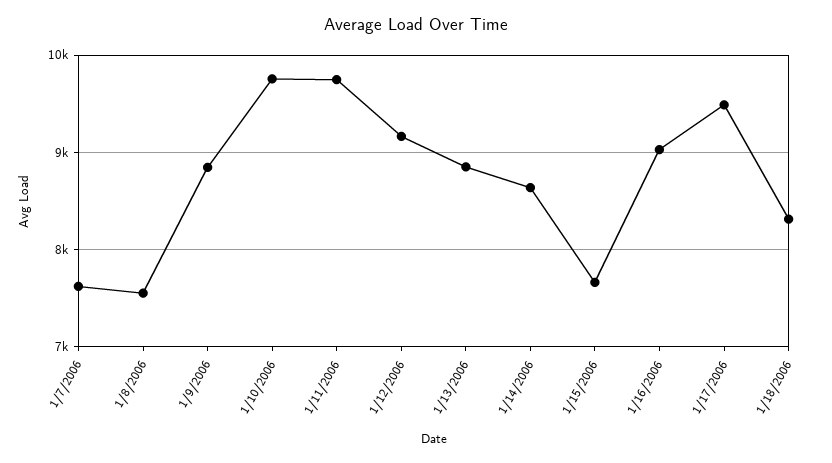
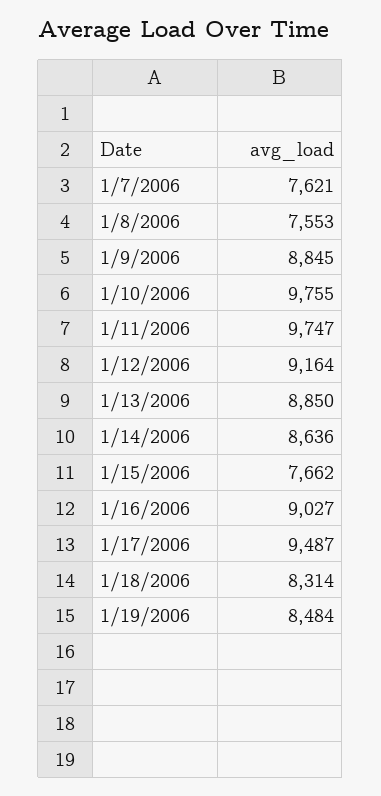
1/19/2006: none -> 8484

